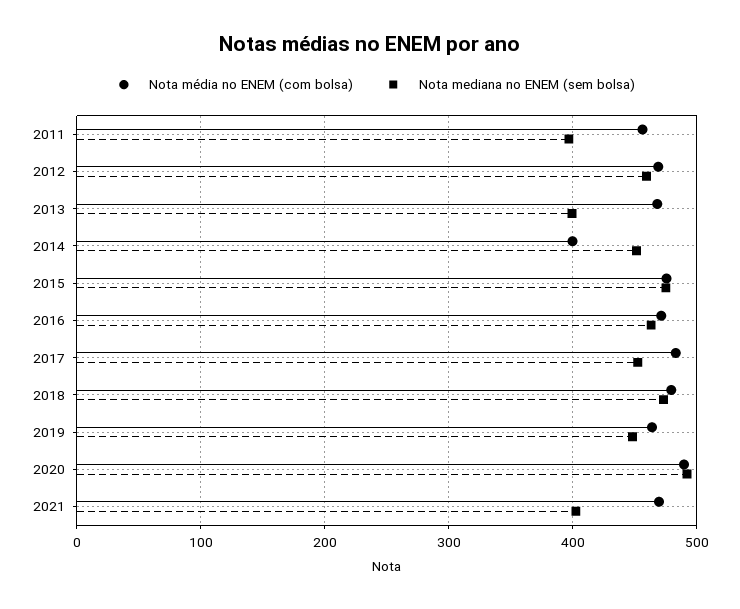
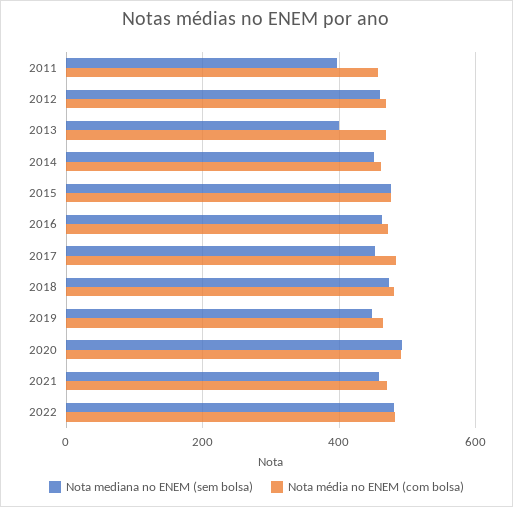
Nota média no ENEM (com bolsa), 2014: 400 -> 460
Nota mediana no ENEM (sem bolsa), 2021: 400 -> 460
Nota mediana no ENEM (sem bolsa), 2022: none -> 480
Nota média no ENEM (com bolsa), 2022: none -> 480

